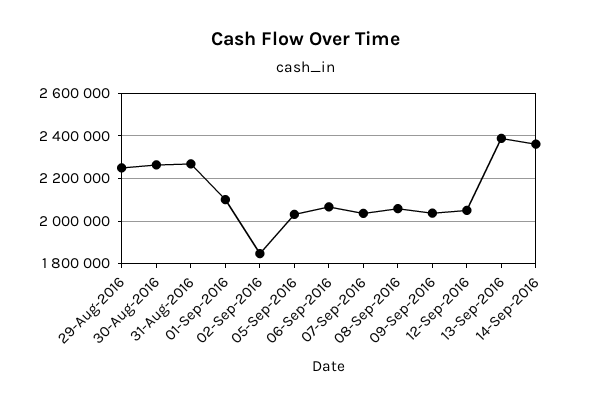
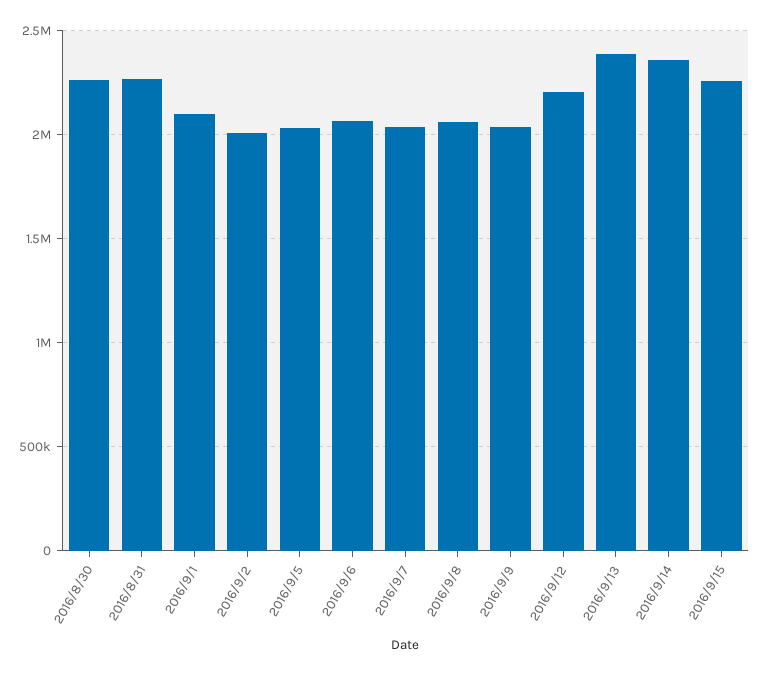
29-Aug-2016: 2250000 -> none
02-Sep-2016: 1850000 -> 2000000
12-Sep-2016: 2050000 -> 2200000
2016/9/15: none -> 2250000

